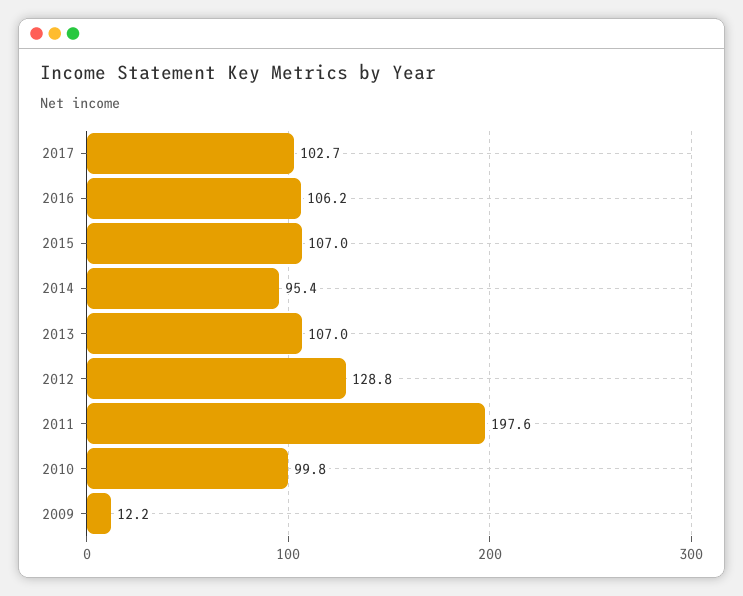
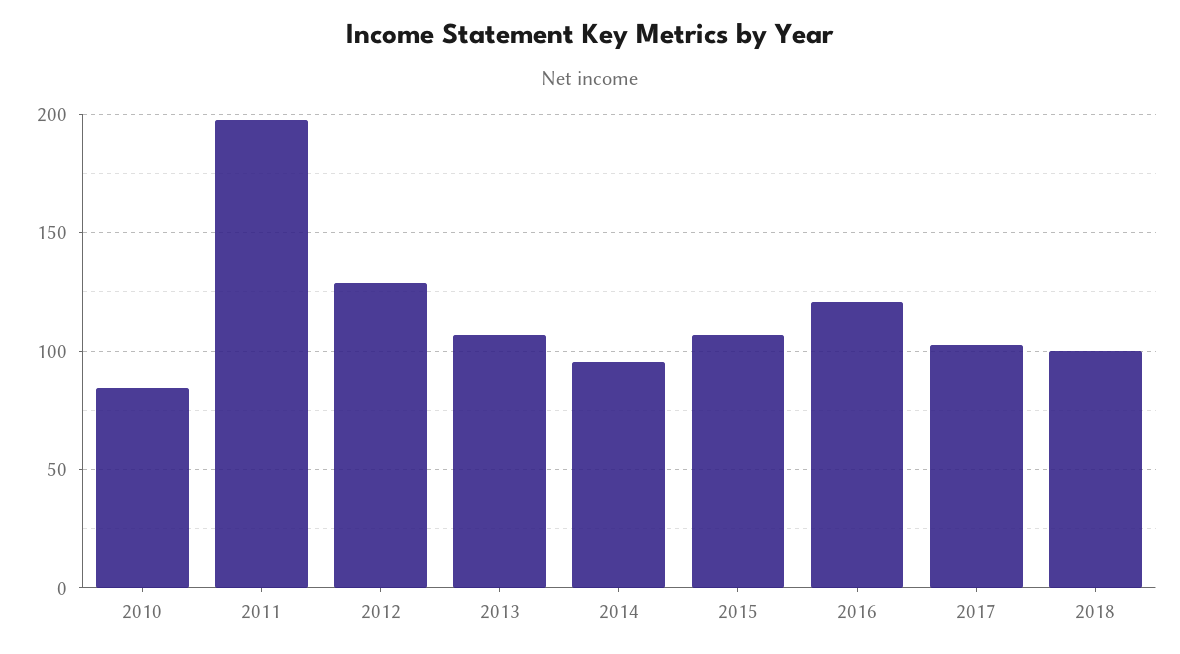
2016: 106.2 -> 120
2010: 99.8 -> 85
2009: 12.2 -> none
2018: none -> 100

